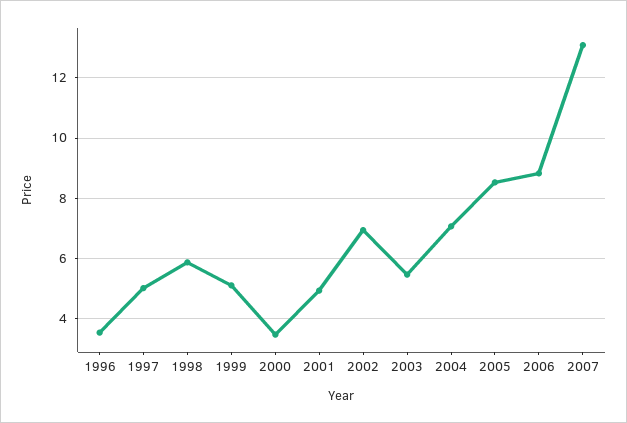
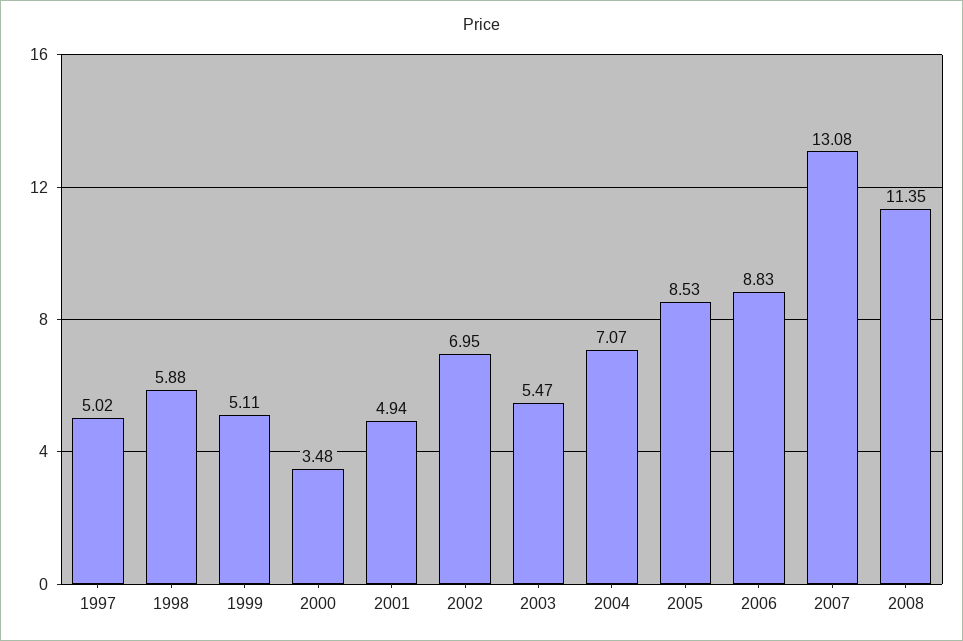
1996: 3.6 -> none
2008: none -> 11.35

